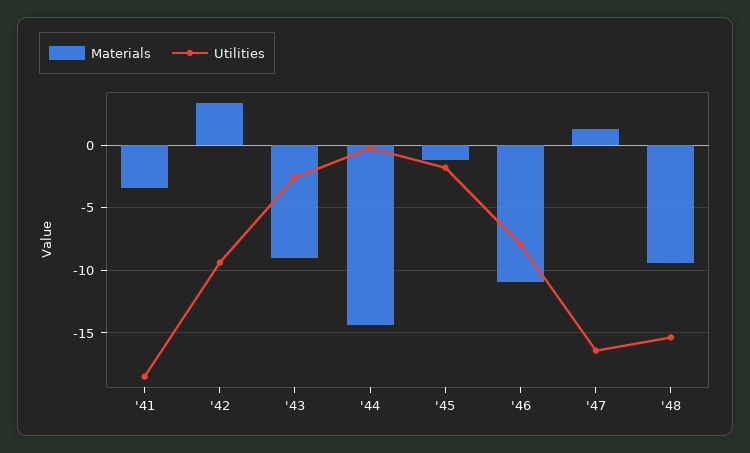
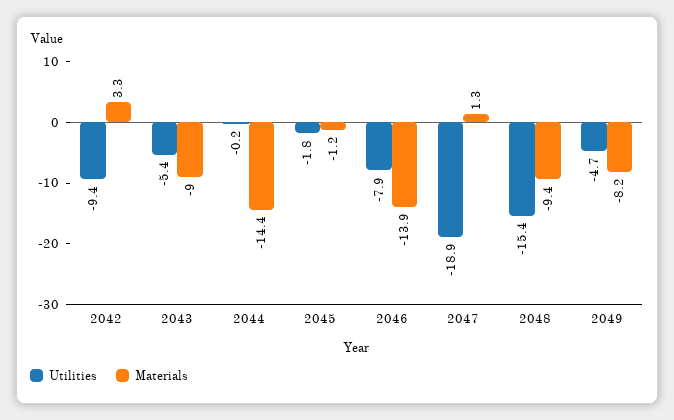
Materials, '41: -3.5 -> none
Utilities, '41: -18.5 -> none
Utilities, '43: -2.5 -> -5.4
Materials, '46: -11 -> -13.9
Utilities, '47: -16.5 -> -18.9
Utilities, 2049: none -> -4.7
Materials, 2049: none -> -8.2

